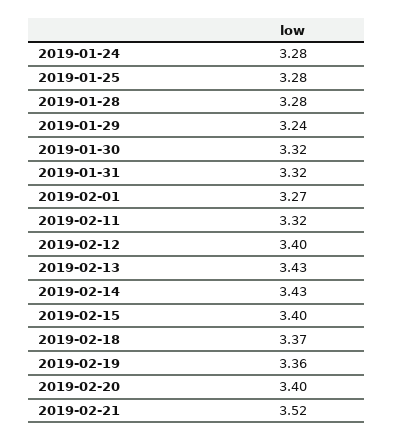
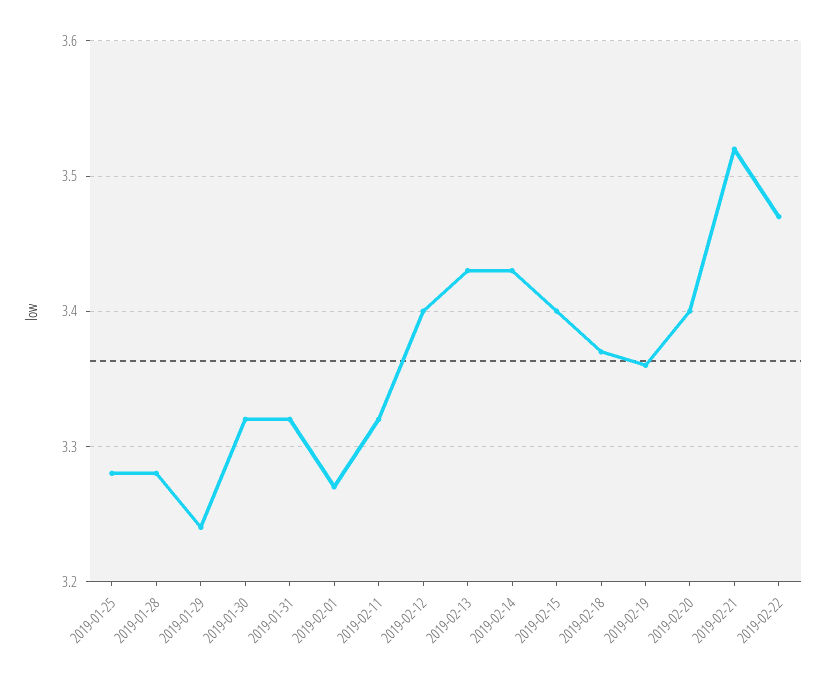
2019-01-24: 3.28 -> none
2019-02-22: none -> 3.47

